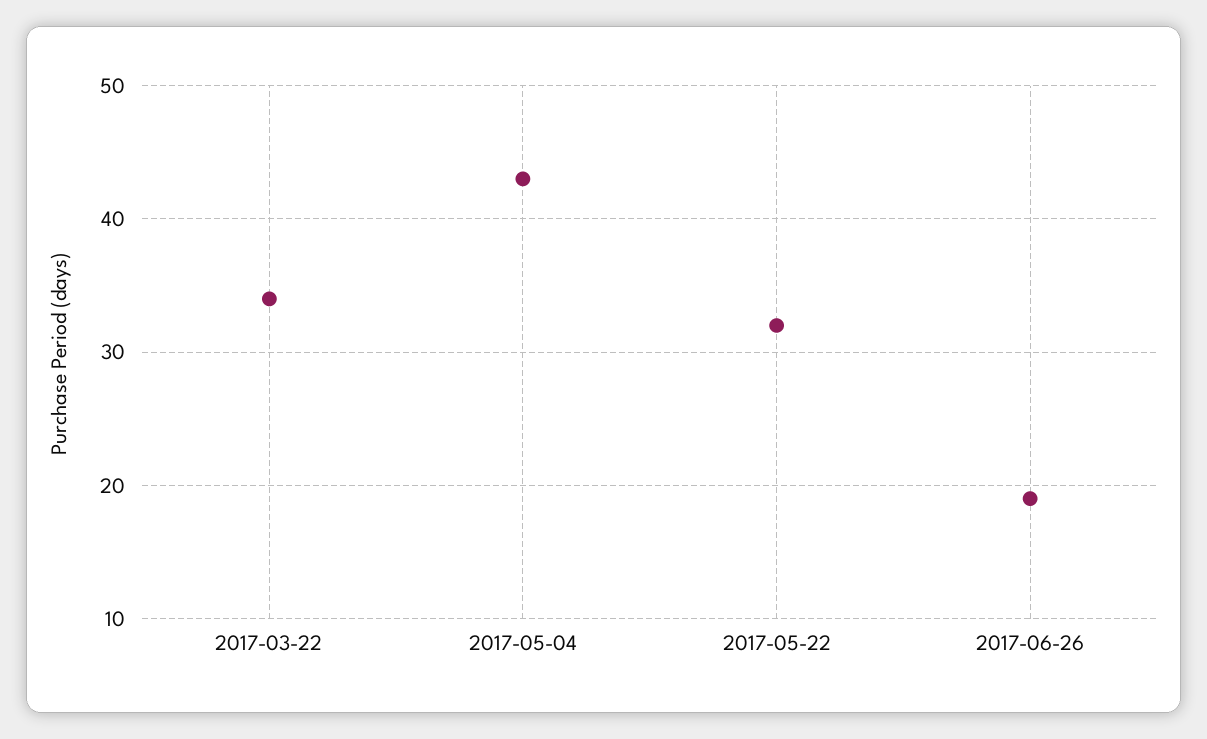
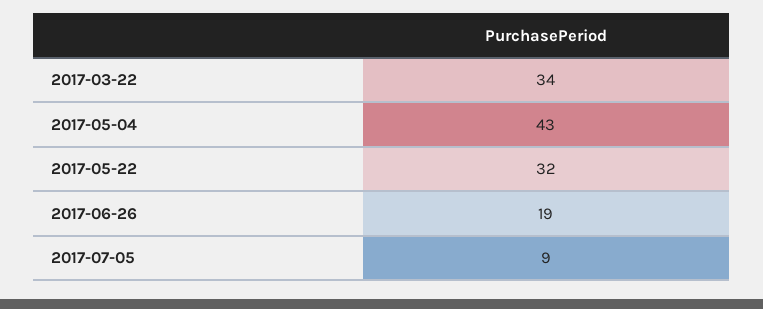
2017-07-05: none -> 9

